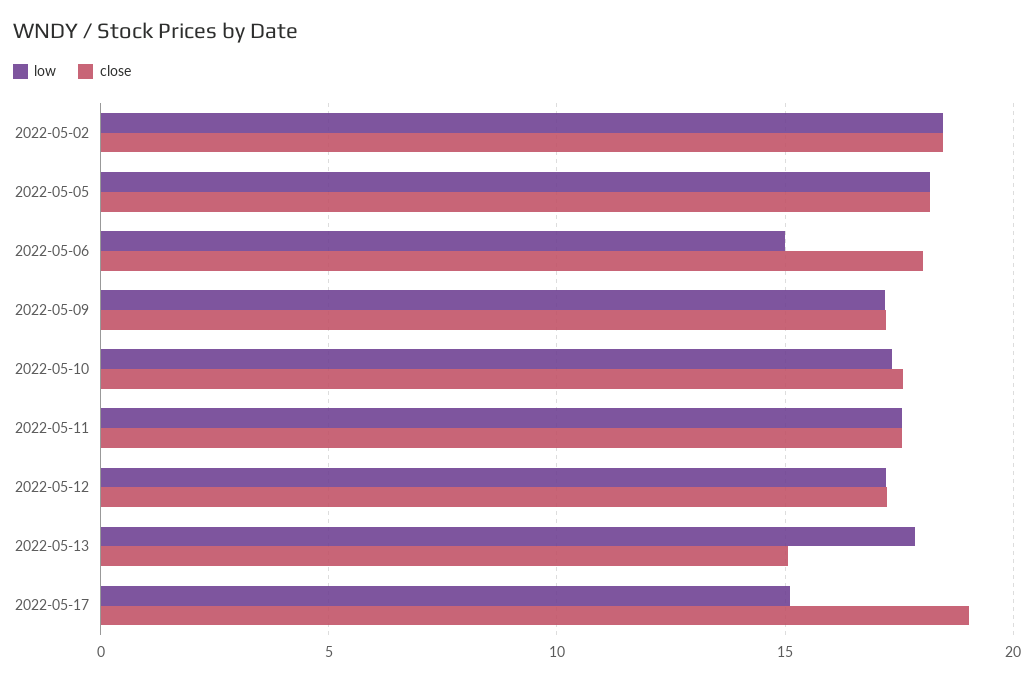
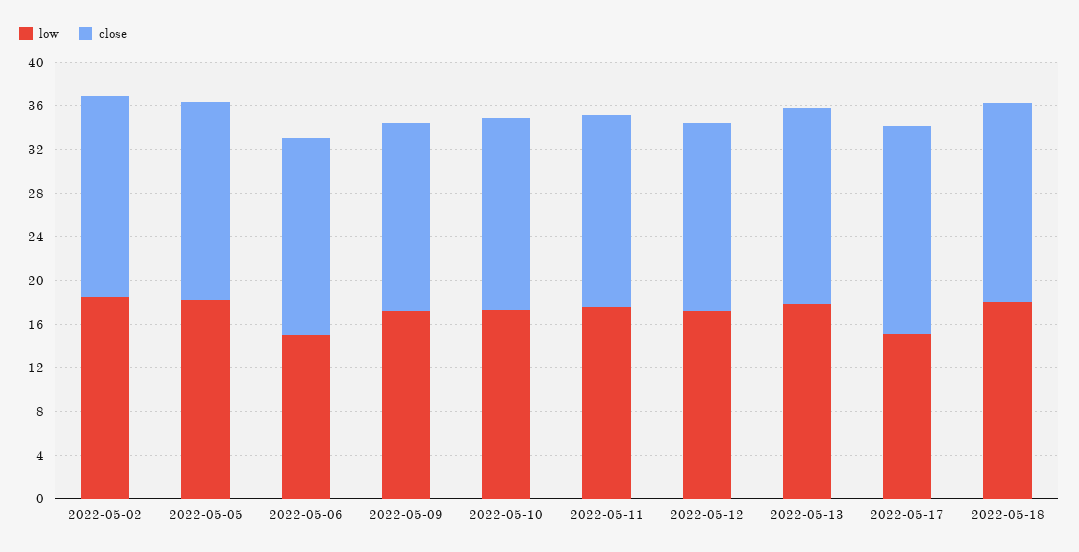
close, 2022-05-13: 15 -> 18
low, 2022-05-18: none -> 18
close, 2022-05-18: none -> 18

